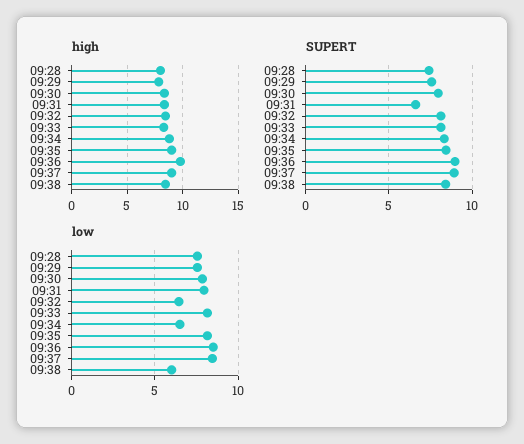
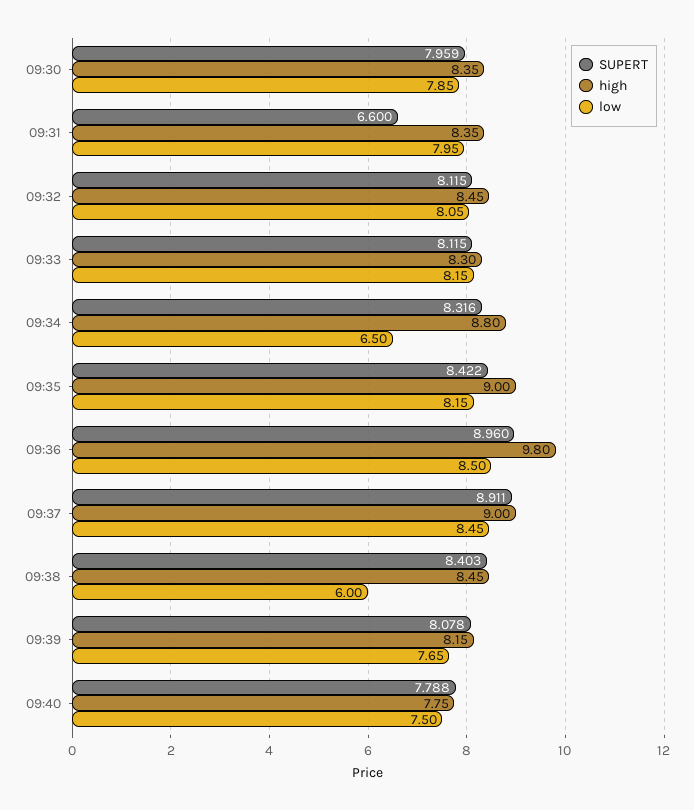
high, 09:28: 8 -> none
high, 09:29: 8 -> none
SUPERT, 09:28: 7.5 -> none
SUPERT, 09:29: 7.5 -> none
low, 09:28: 7.5 -> none
low, 09:29: 7.5 -> none
low, 09:32: 6.5 -> 8.05
SUPERT, 09:39: none -> 8.078
high, 09:39: none -> 8.15
low, 09:39: none -> 7.65
SUPERT, 09:40: none -> 7.788
high, 09:40: none -> 7.75
low, 09:40: none -> 7.5

